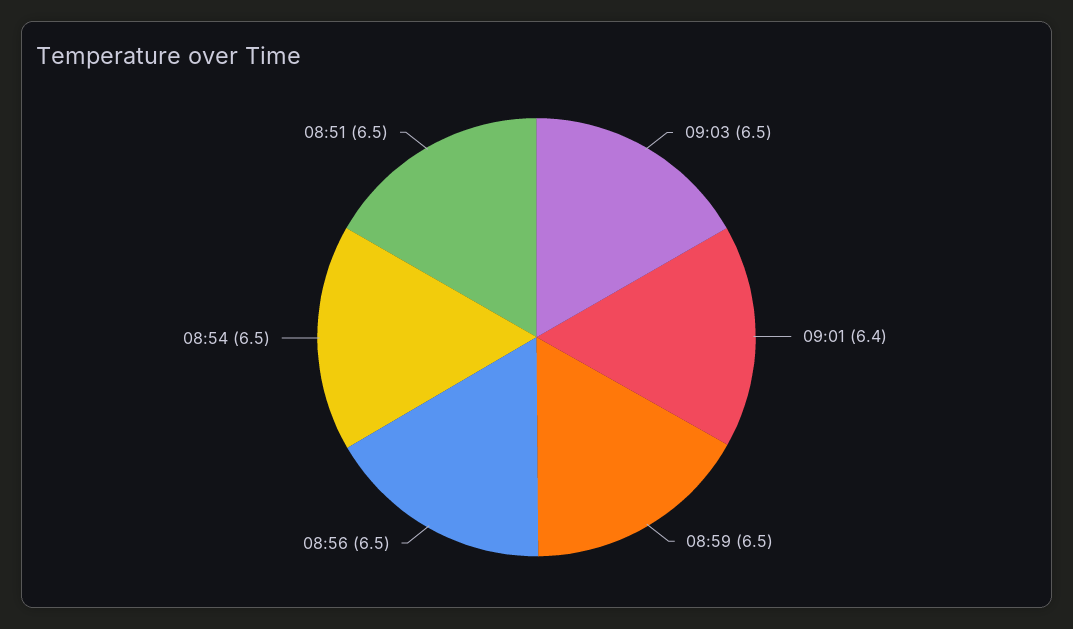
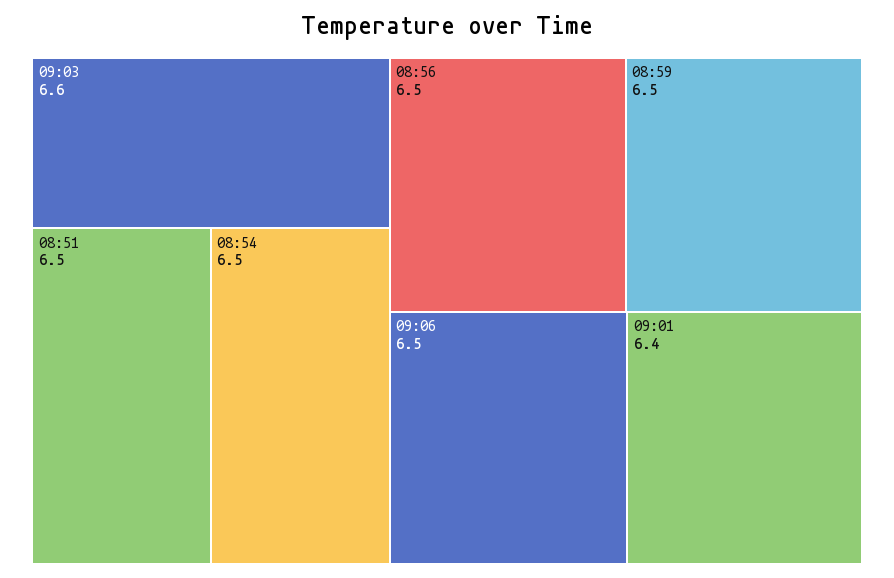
09:03: 6.5 -> 6.6
09:06: none -> 6.5

